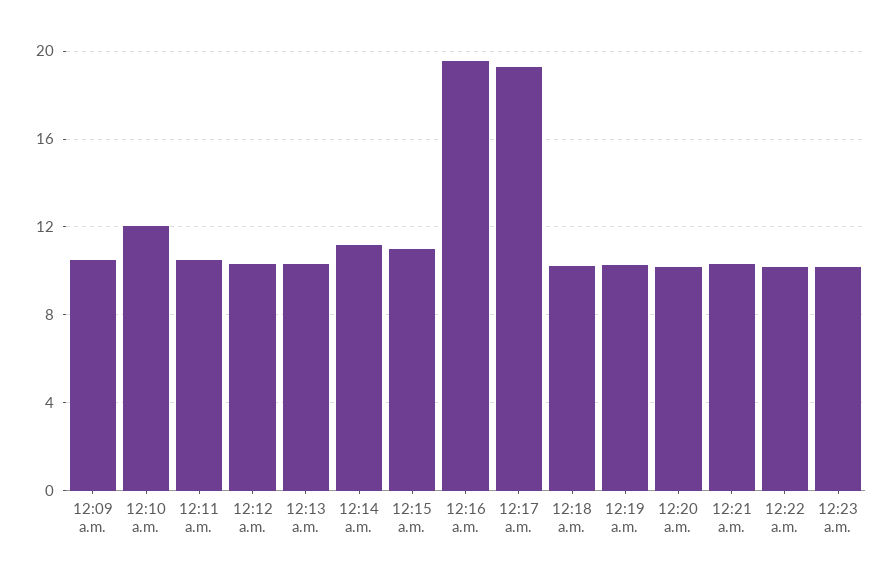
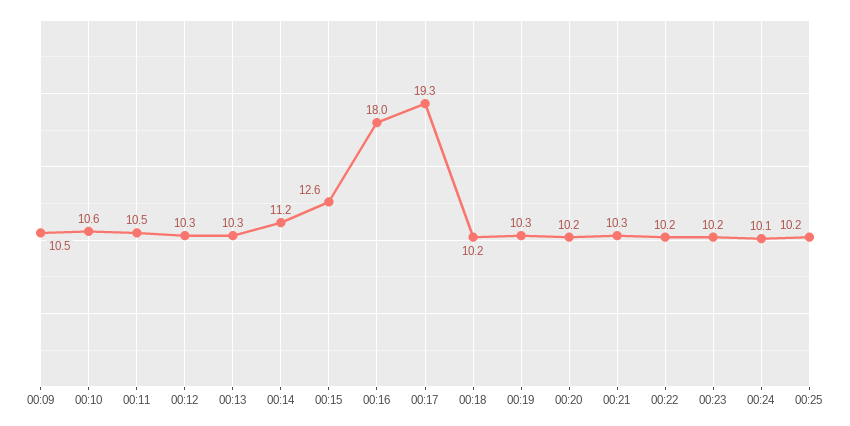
12:10 a.m.: 12 -> 10.6
12:15 a.m.: 11 -> 12.6
12:16 a.m.: 19.5 -> 18
00:24: none -> 10.1
00:25: none -> 10.2

